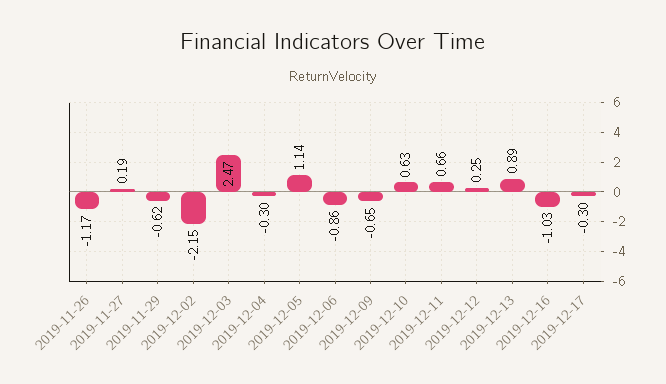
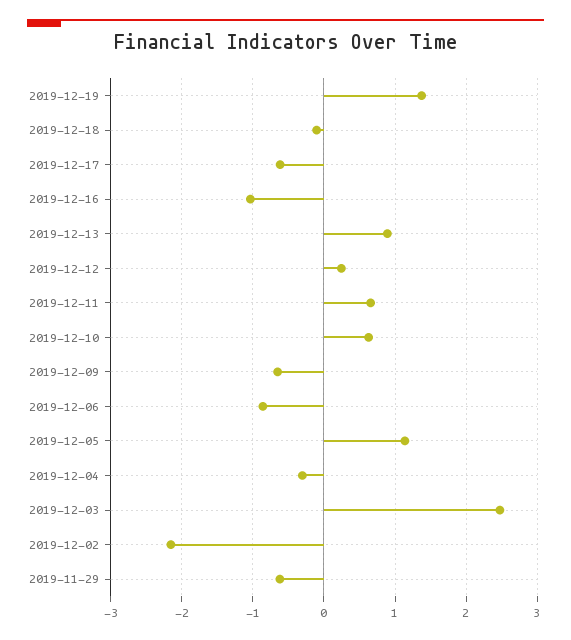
2019-11-26: -1.17 -> none
2019-11-27: 0.19 -> none
2019-12-17: -0.3 -> -0.6
2019-12-19: none -> 1.4
2019-12-18: none -> -0.1

